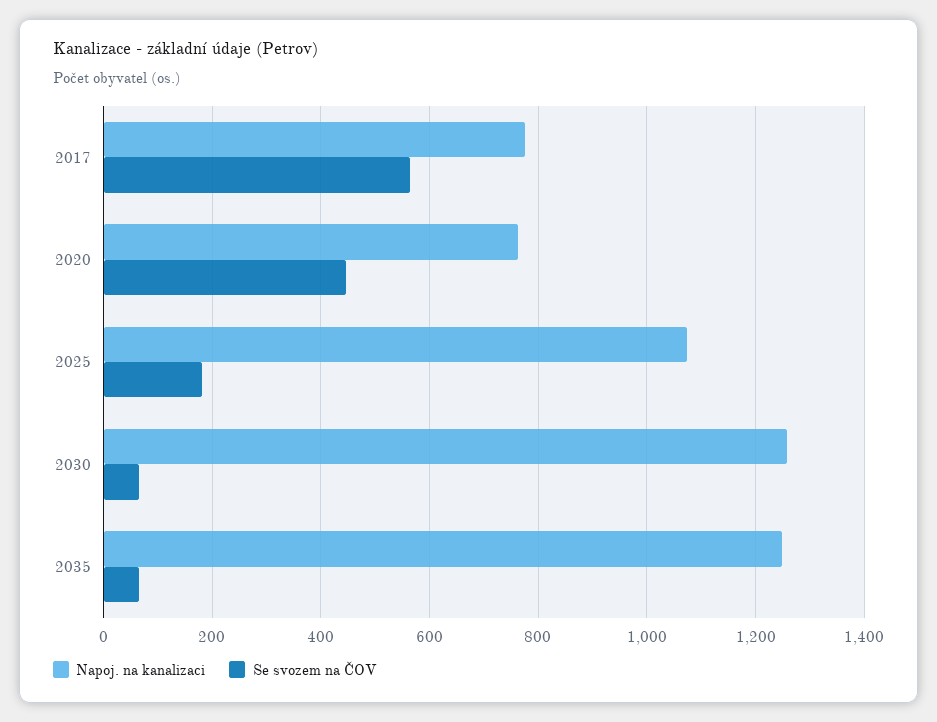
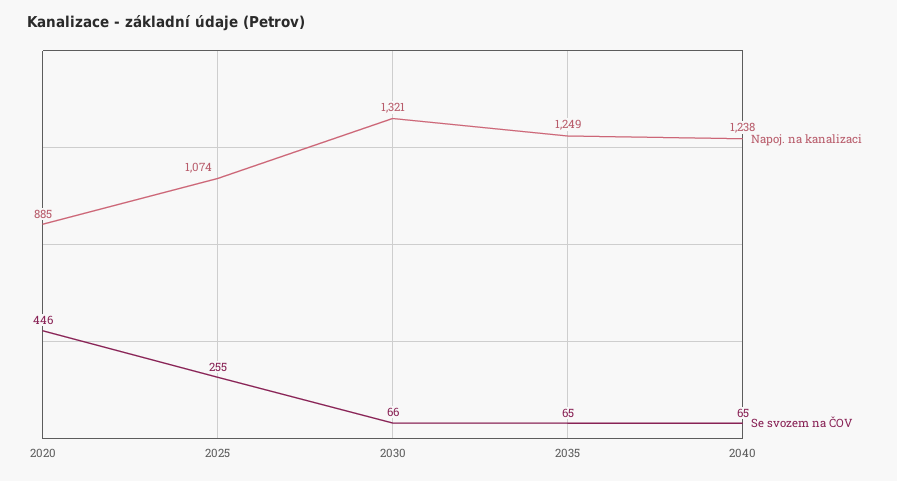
Napoj. na kanalizaci, 2017: 780 -> none
Se svozem na ČOV, 2017: 560 -> none
Napoj. na kanalizaci, 2020: 760 -> 885
Se svozem na ČOV, 2025: 180 -> 255
Napoj. na kanalizaci, 2030: 1260 -> 1321
Napoj. na kanalizaci, 2040: none -> 1238
Se svozem na ČOV, 2040: none -> 65

